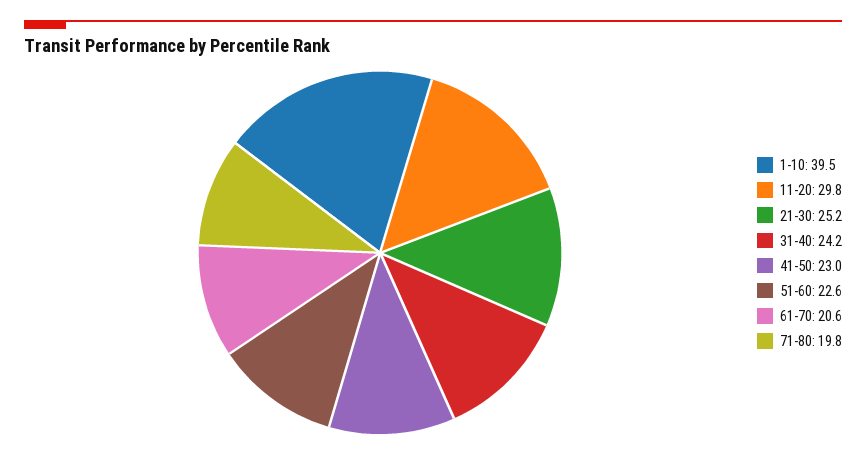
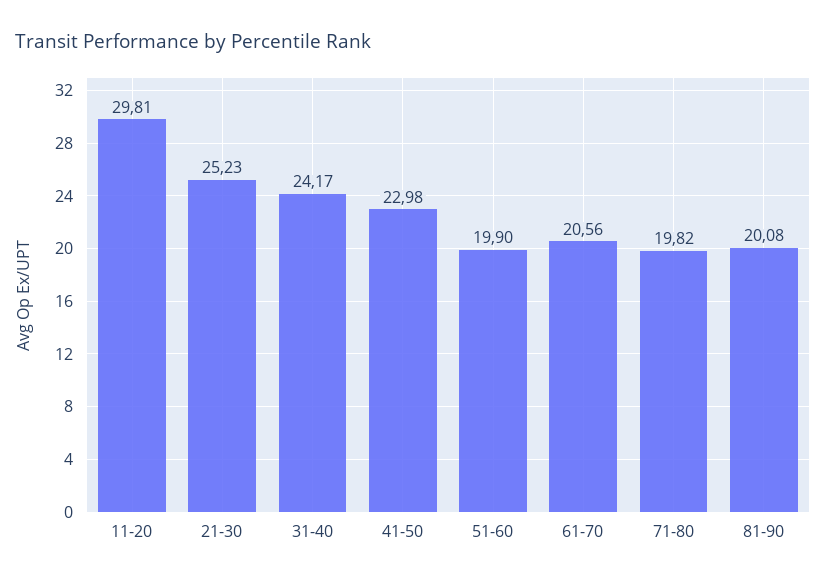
1-10: 39.5 -> none
51-60: 22.6 -> 19.9
81-90: none -> 20.08

